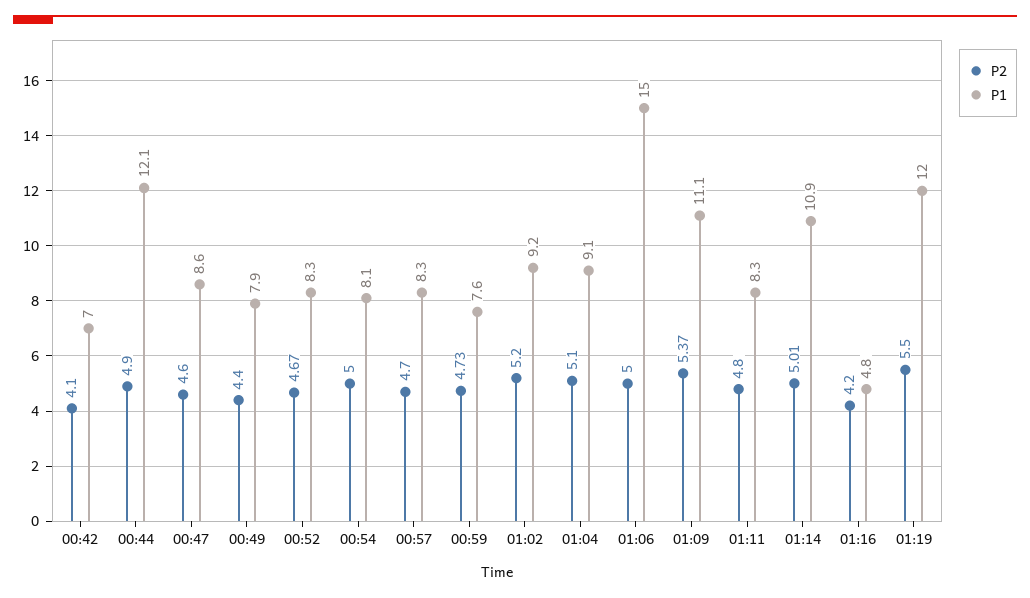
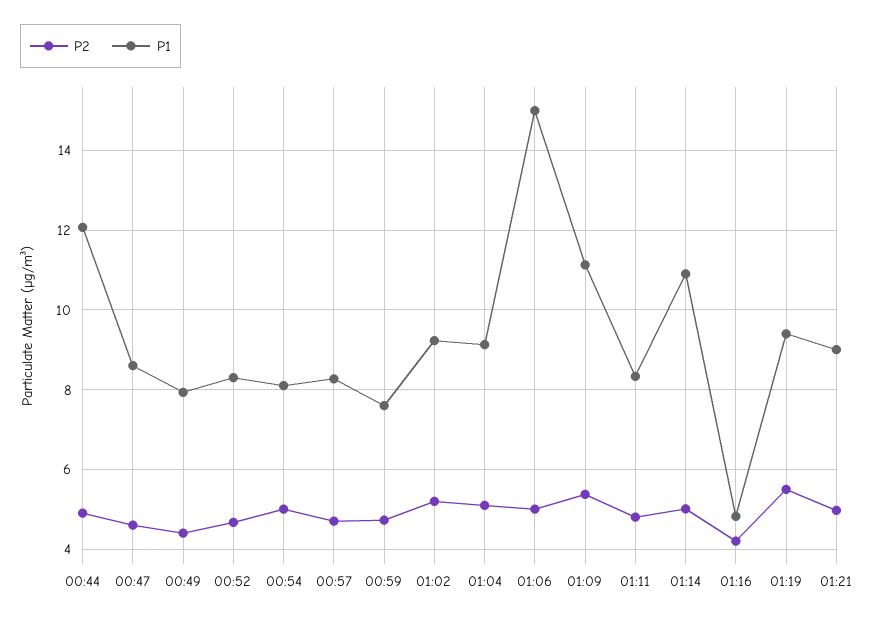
P2, 00:42: 4.1 -> none
P1, 00:42: 7 -> none
P1, 01:19: 12 -> 9.4
P2, 01:21: none -> 5
P1, 01:21: none -> 9

